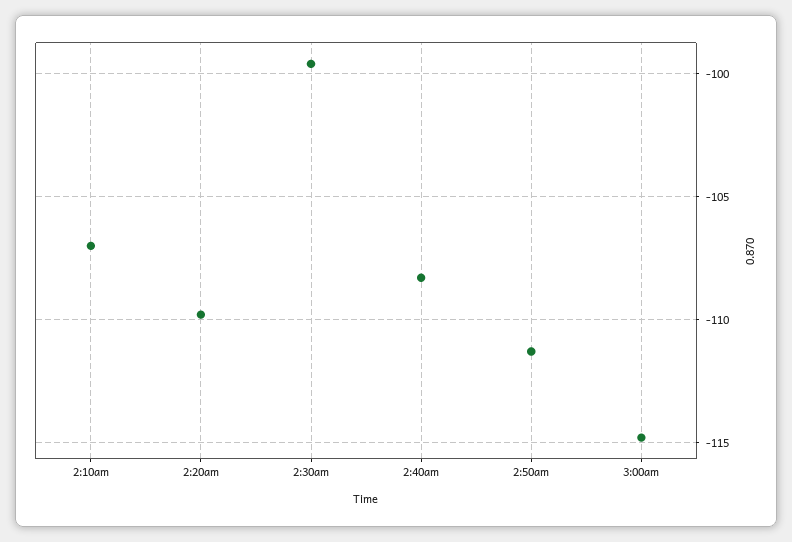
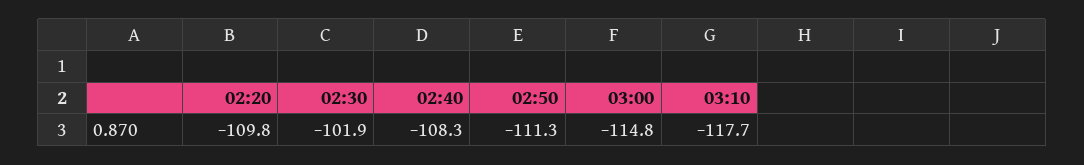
2:10am: -107 -> none
2:30am: -99.5 -> -101.9
03:10: none -> -117.7

